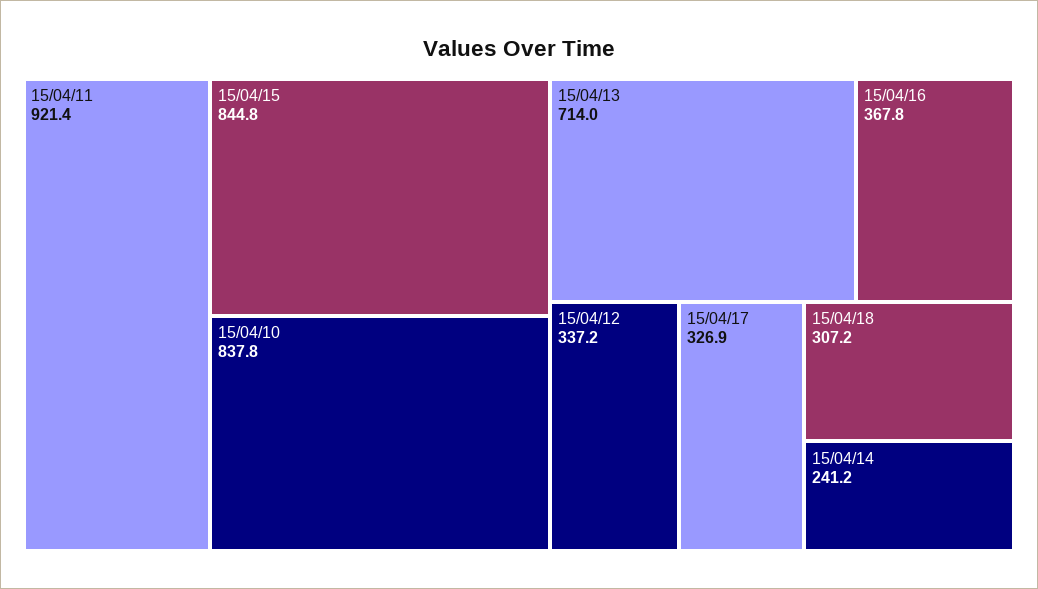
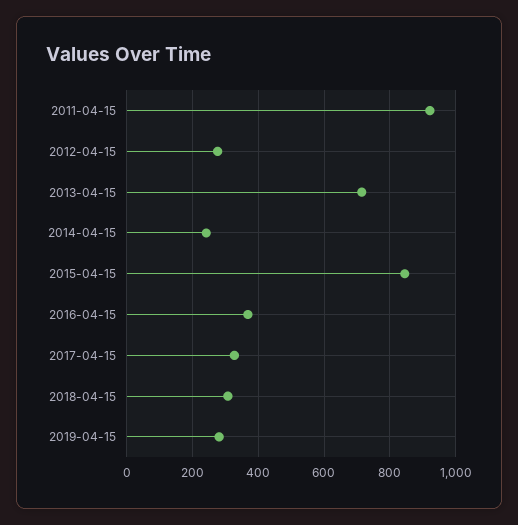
15/04/10: 837.8 -> none
15/04/12: 337.2 -> 280
2019-04-15: none -> 280

